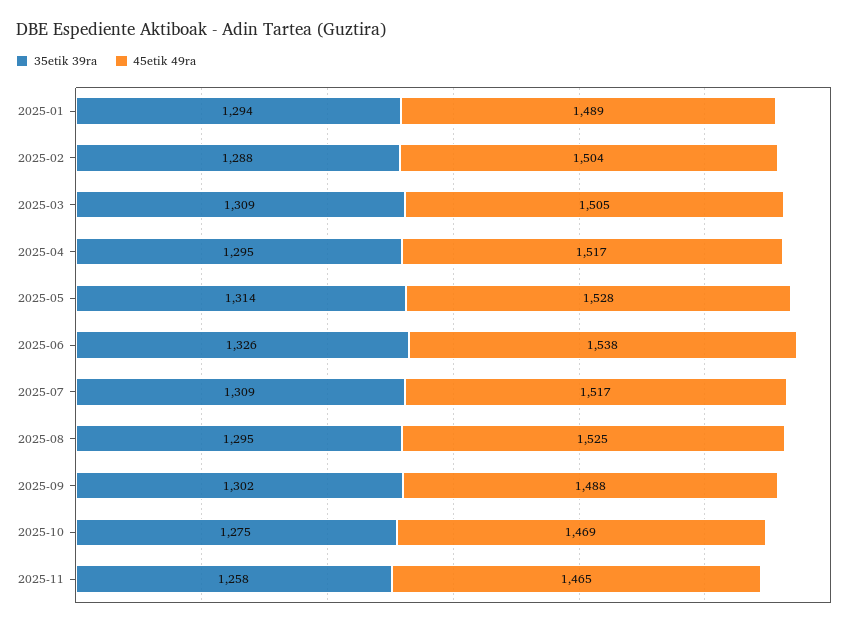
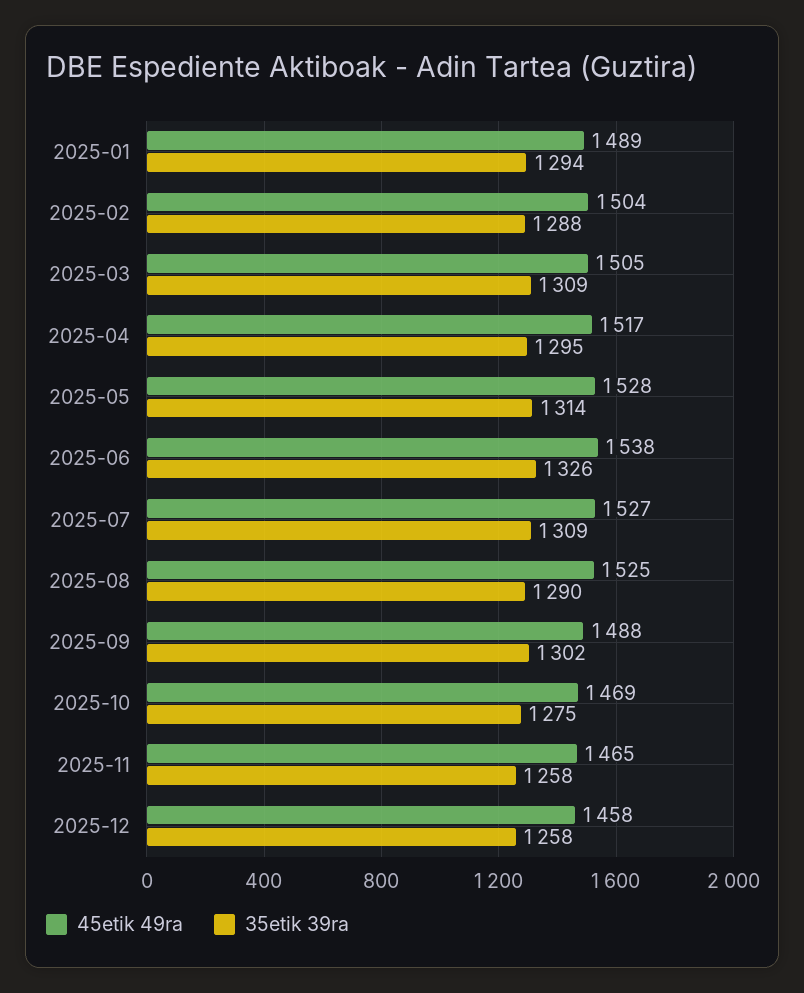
45etik 49ra, 2025-07: 1517 -> 1527
35etik 39ra, 2025-08: 1295 -> 1290
45etik 49ra, 2025-12: none -> 1458
35etik 39ra, 2025-12: none -> 1258

